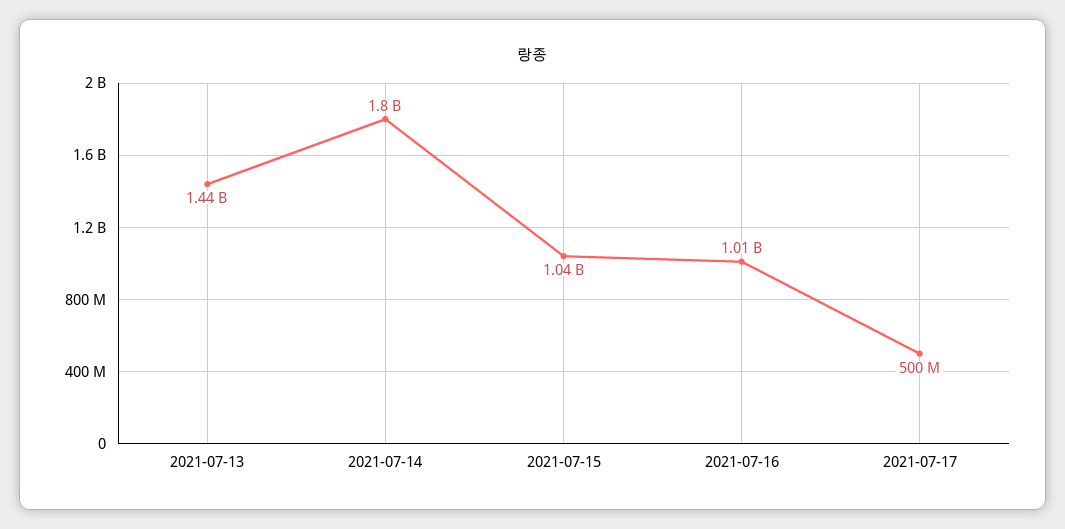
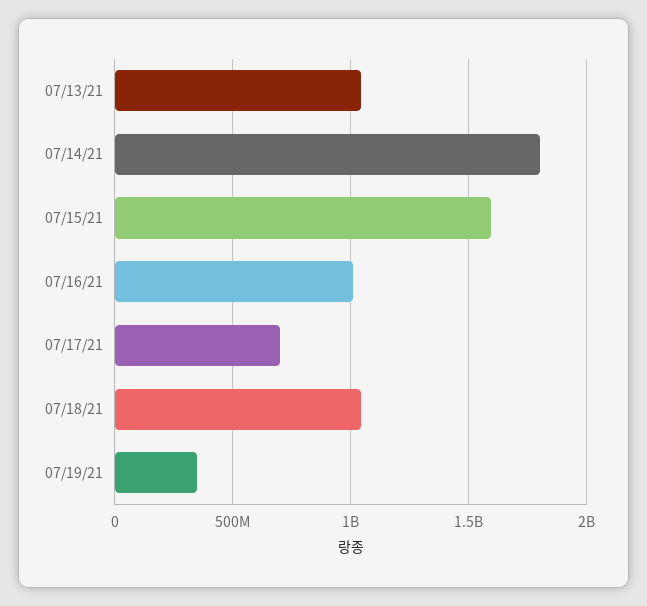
2021-07-13: 1440000000 -> 1050000000
2021-07-15: 1040000000 -> 1600000000
2021-07-17: 500000000 -> 700000000
07/18/21: none -> 1050000000
07/19/21: none -> 350000000

